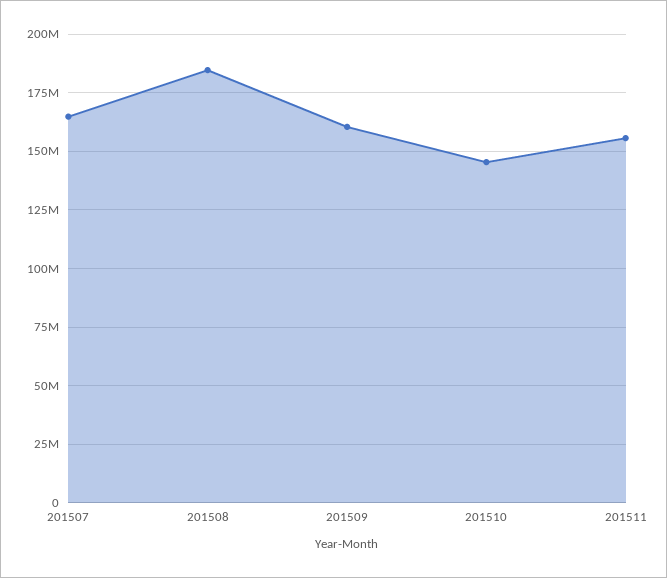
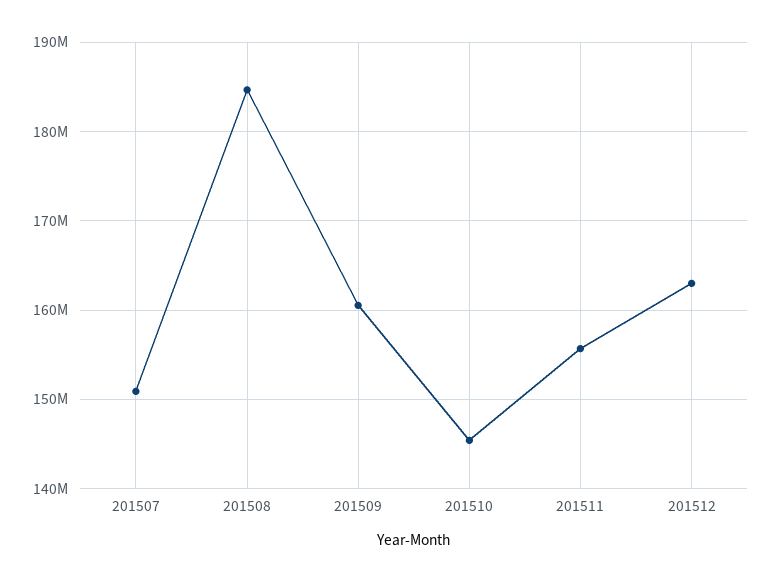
201507: 165000000 -> 151000000
201512: none -> 163000000

